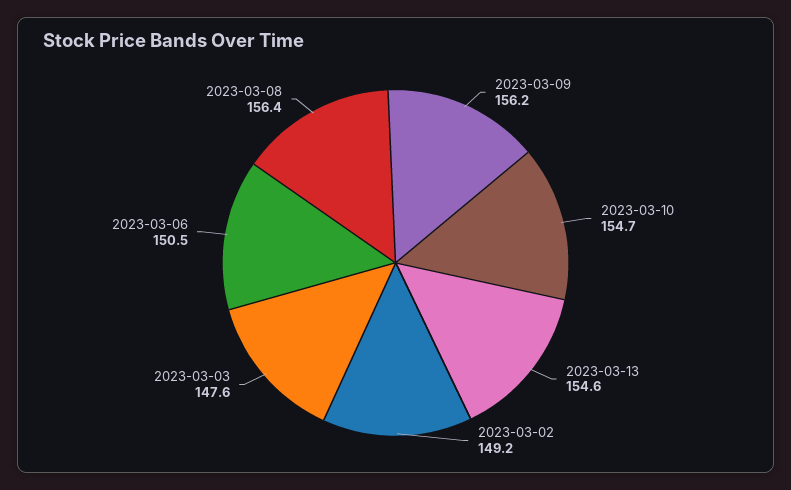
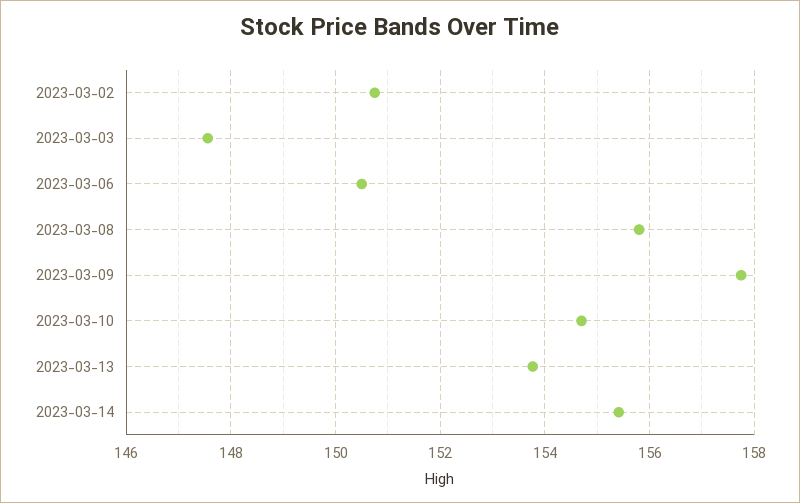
2023-03-09: 156.2 -> 157.8
2023-03-13: 154.6 -> 153.8
2023-03-02: 149.2 -> 150.8
2023-03-08: 156.4 -> 155.8
2023-03-14: none -> 155.4

